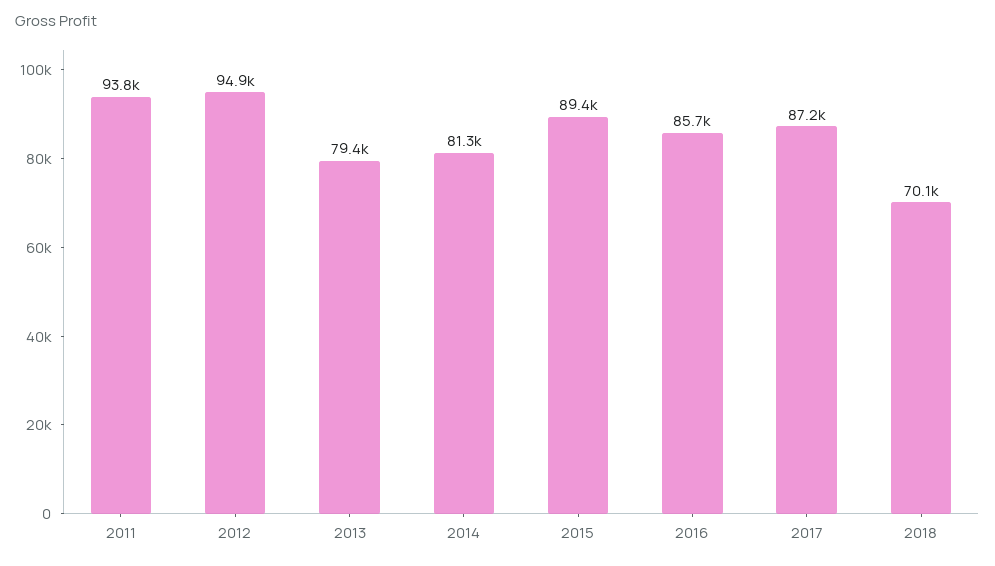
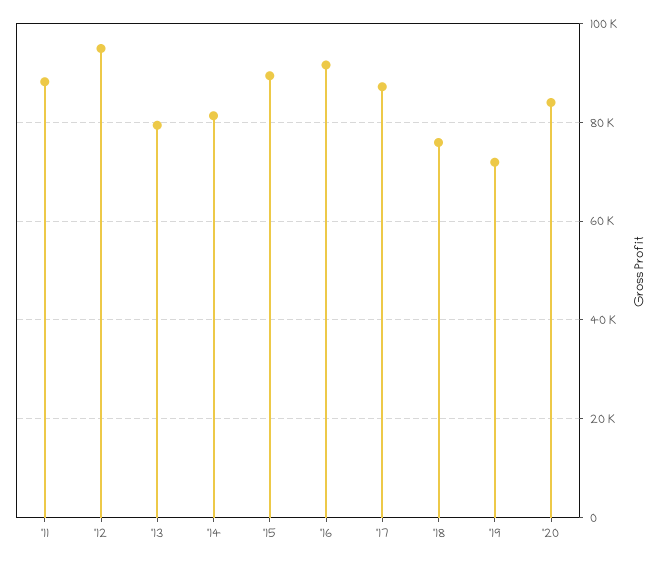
2011: 93800 -> 88000
2016: 85700 -> 92000
2018: 70100 -> 76000
'19: none -> 72000
'20: none -> 84000

